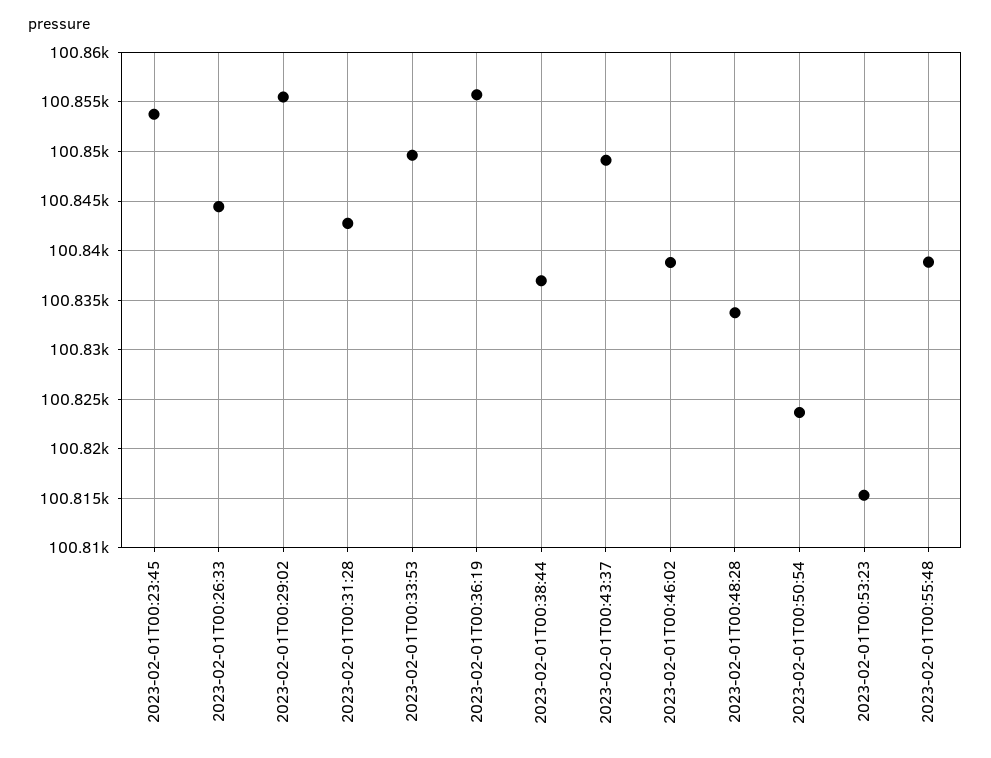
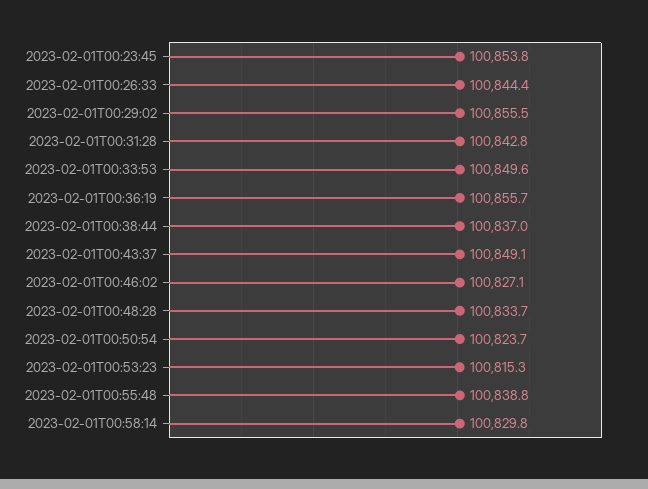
2023-02-01T00:46:02: 100839 -> 100827.1
2023-02-01T00:58:14: none -> 100829.8

